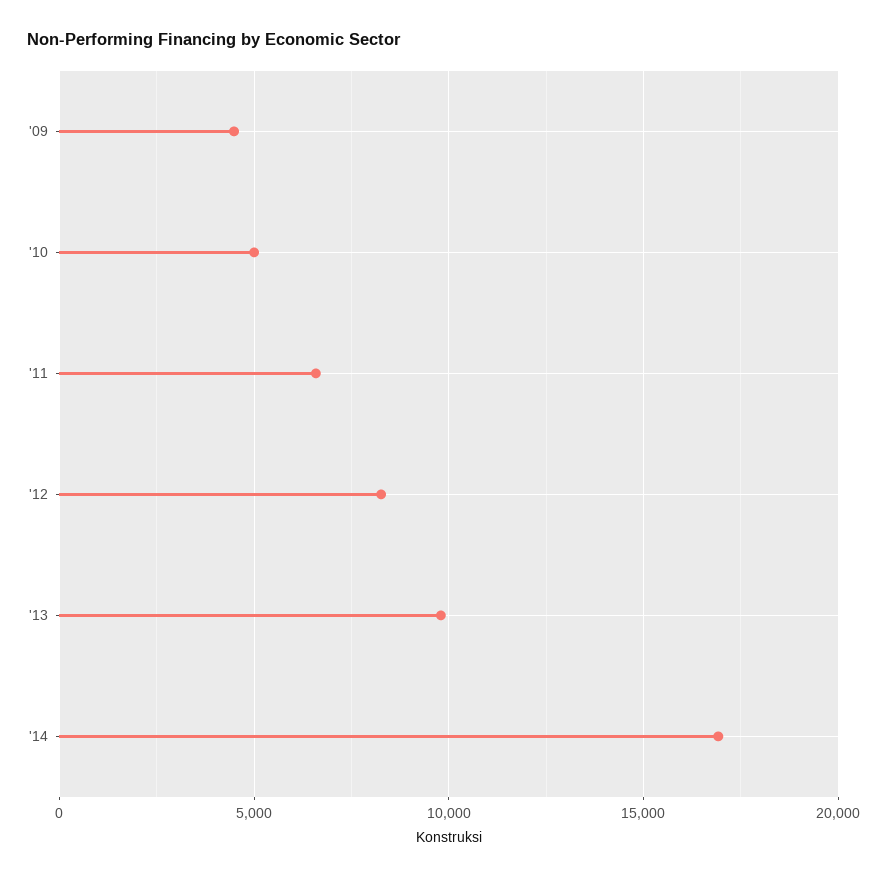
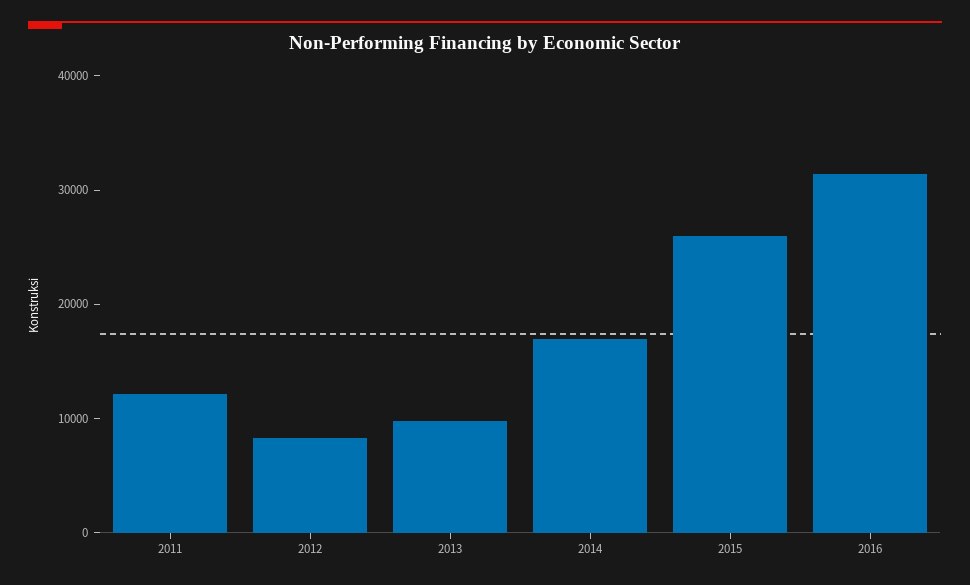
'09: 4500 -> none
'10: 5000 -> none
'11: 6500 -> 12000
2015: none -> 26000
2016: none -> 32000

